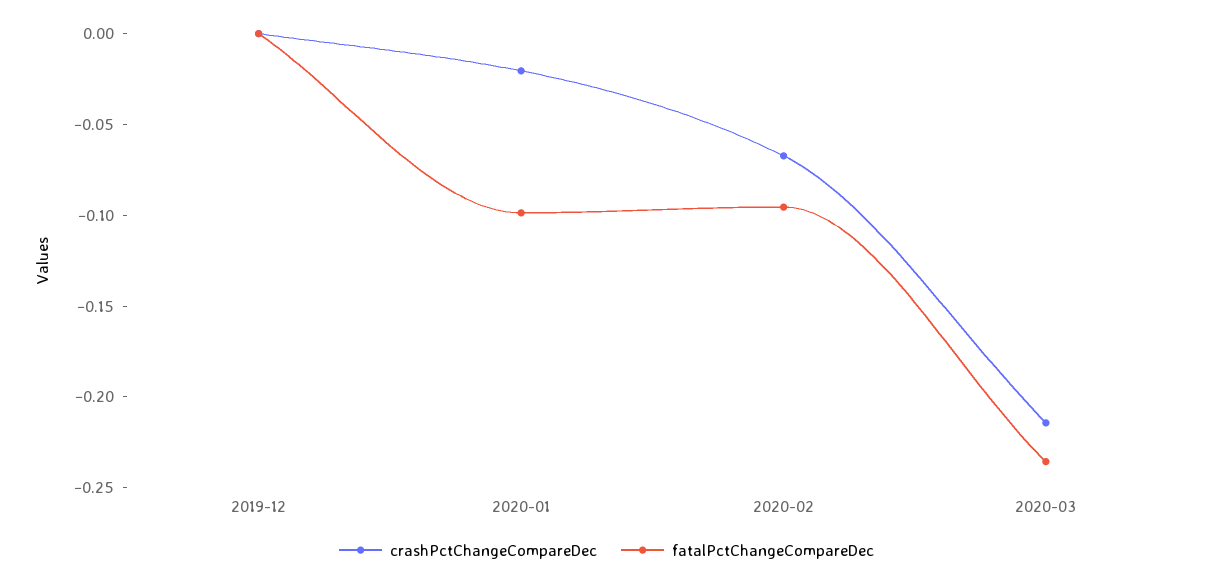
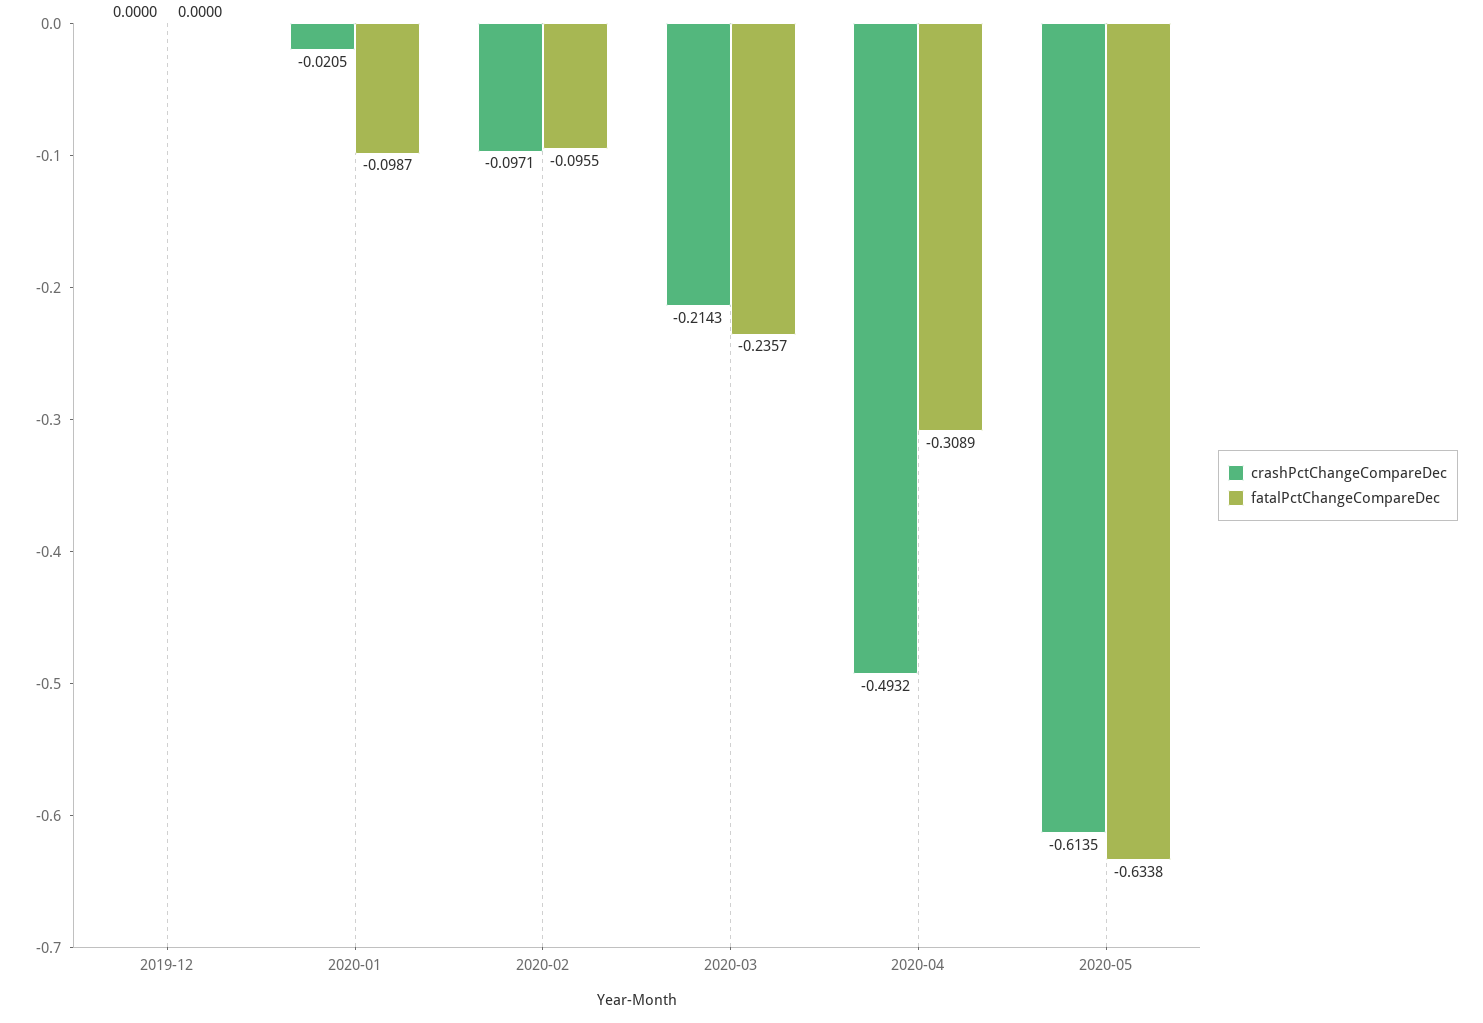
crashPctChangeCompareDec, 2020-02: -0.07 -> -0.0971
crashPctChangeCompareDec, 2020-04: none -> -0.4932
fatalPctChangeCompareDec, 2020-04: none -> -0.3089
crashPctChangeCompareDec, 2020-05: none -> -0.6135
fatalPctChangeCompareDec, 2020-05: none -> -0.6338

